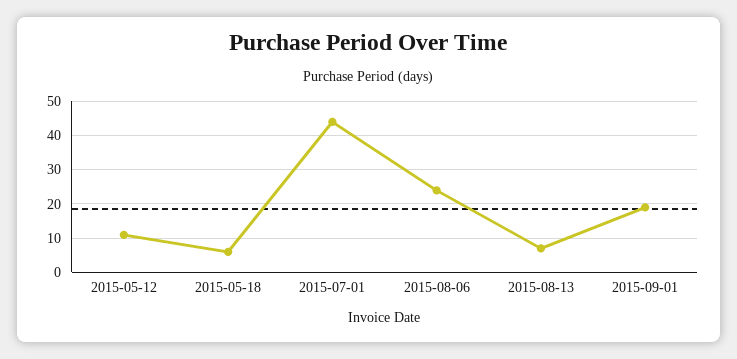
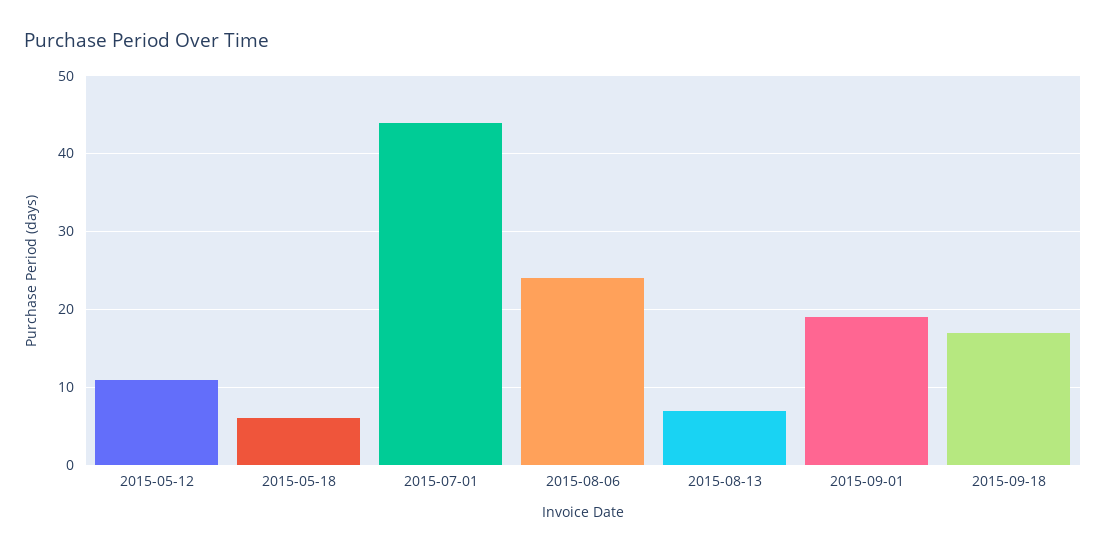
2015-09-18: none -> 17

